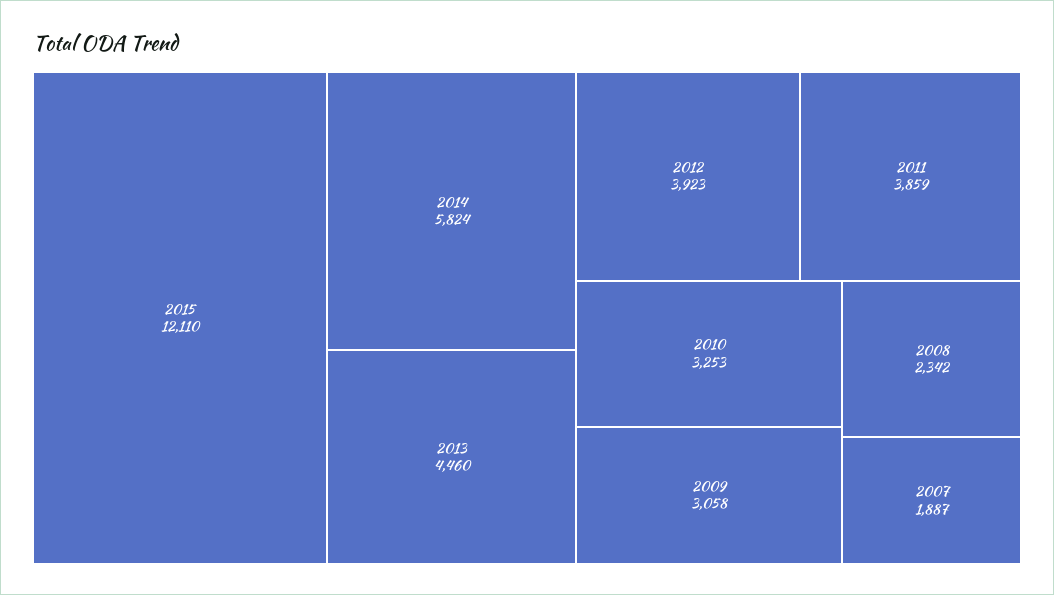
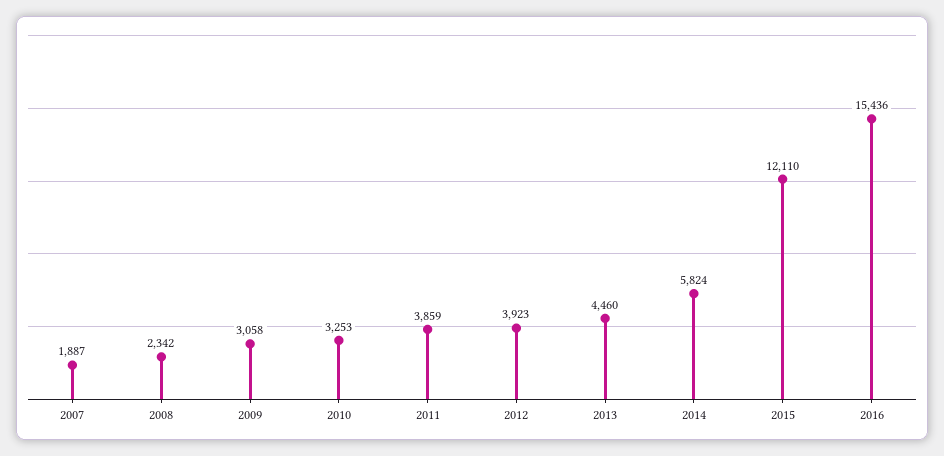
2016: none -> 15436

